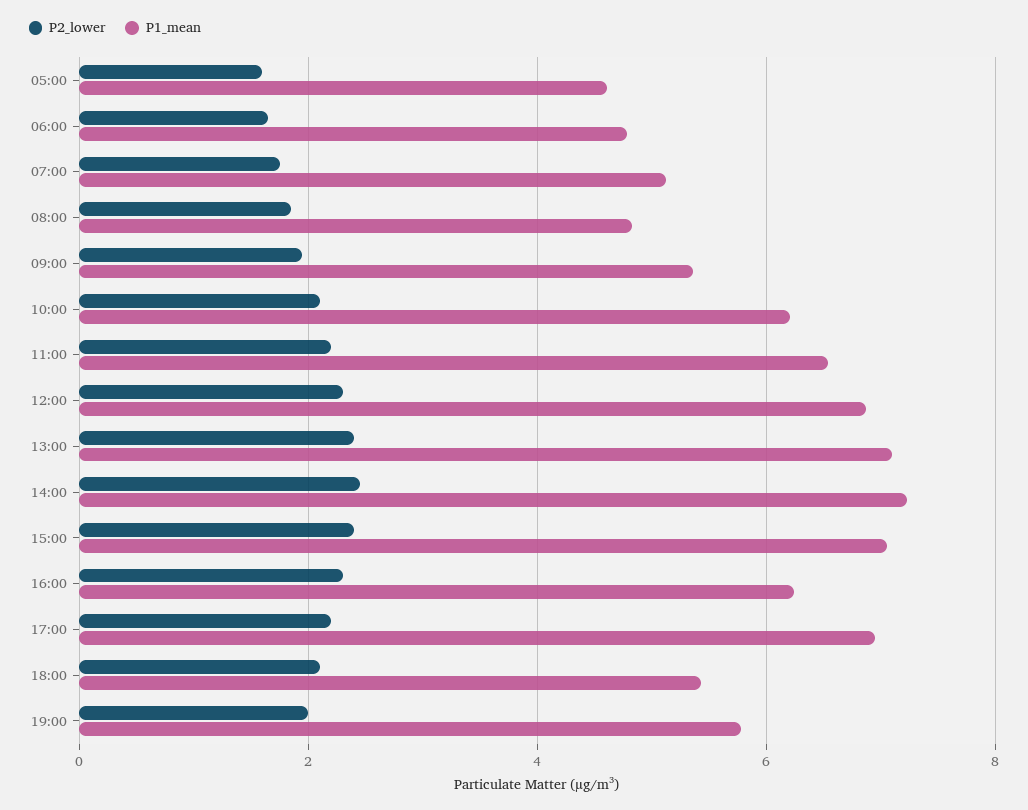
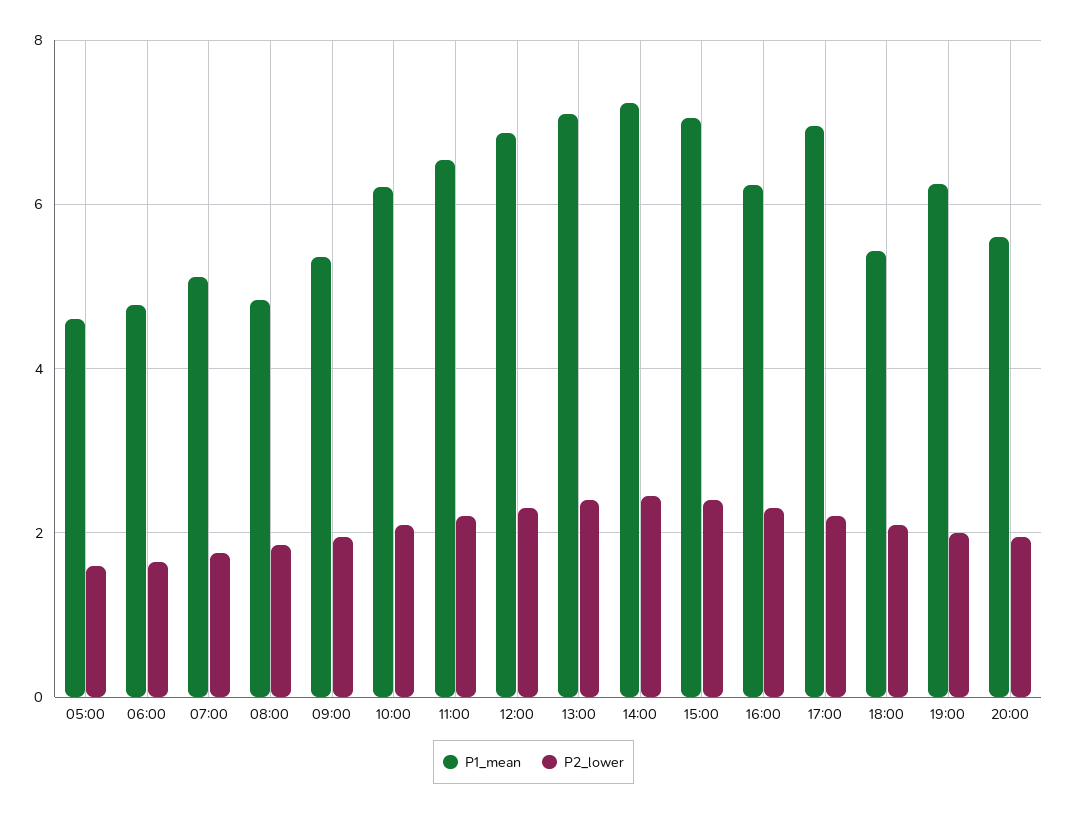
P1_mean, 19:00: 5.8 -> 6.2
P1_mean, 20:00: none -> 5.6
P2_lower, 20:00: none -> 2

